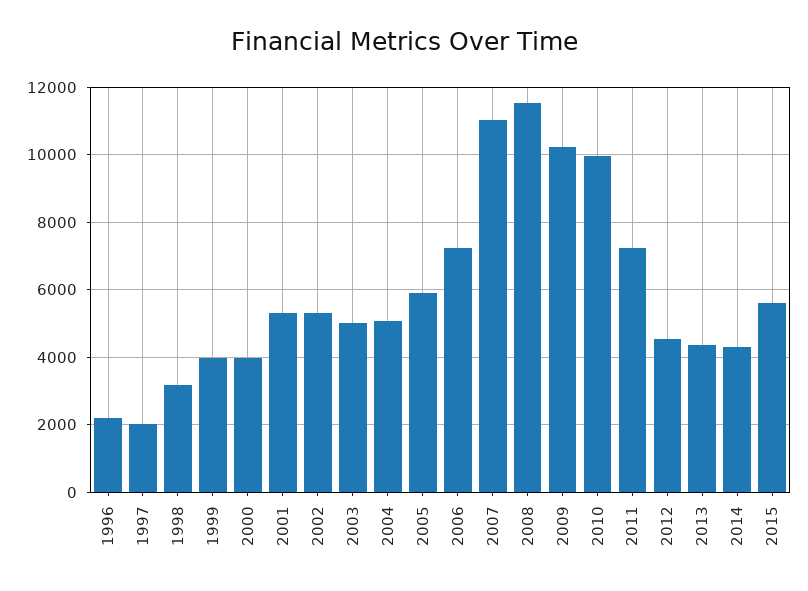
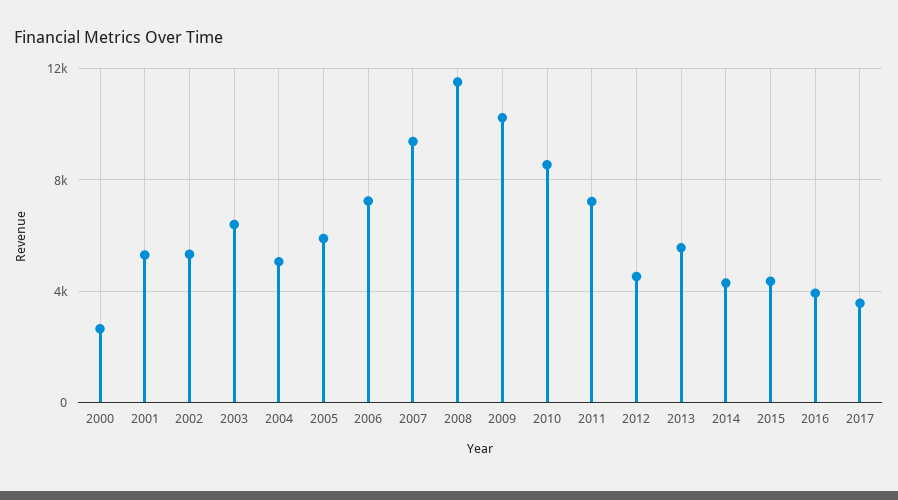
1996: 2200 -> none
1997: 2000 -> none
1998: 3200 -> none
1999: 4000 -> none
2000: 4000 -> 2500
2003: 5000 -> 6500
2007: 11000 -> 9500
2010: 10000 -> 8500
2013: 4400 -> 5500
2015: 5600 -> 4500
2016: none -> 4000
2017: none -> 3500

